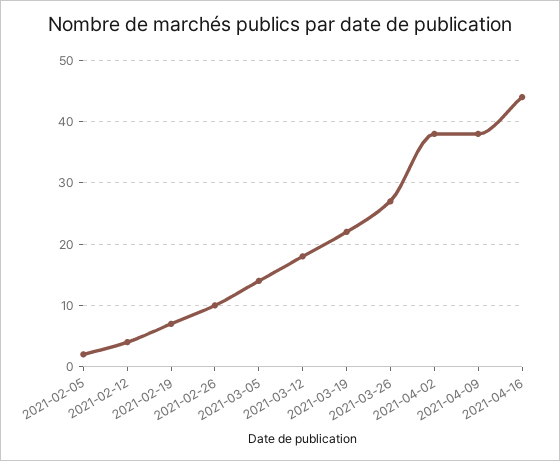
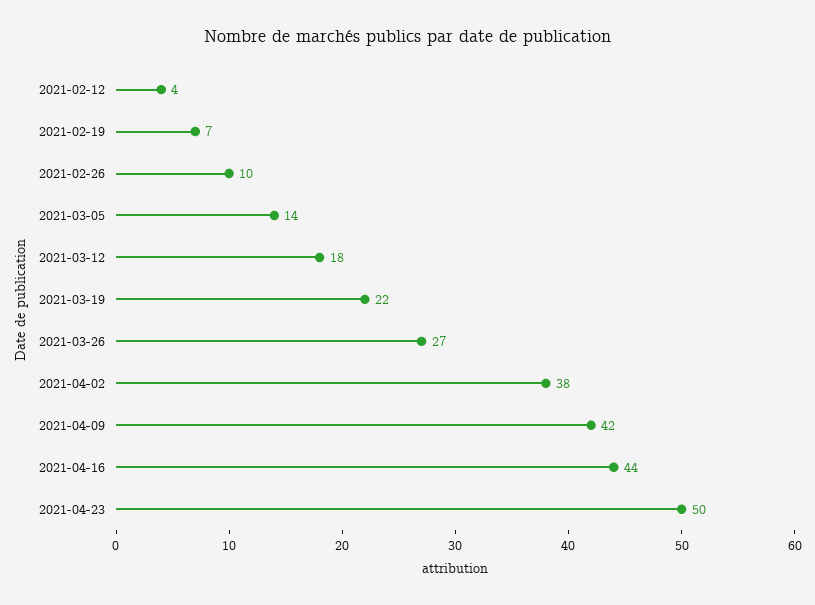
2021-02-05: 2 -> none
2021-04-09: 38 -> 42
2021-04-23: none -> 50

